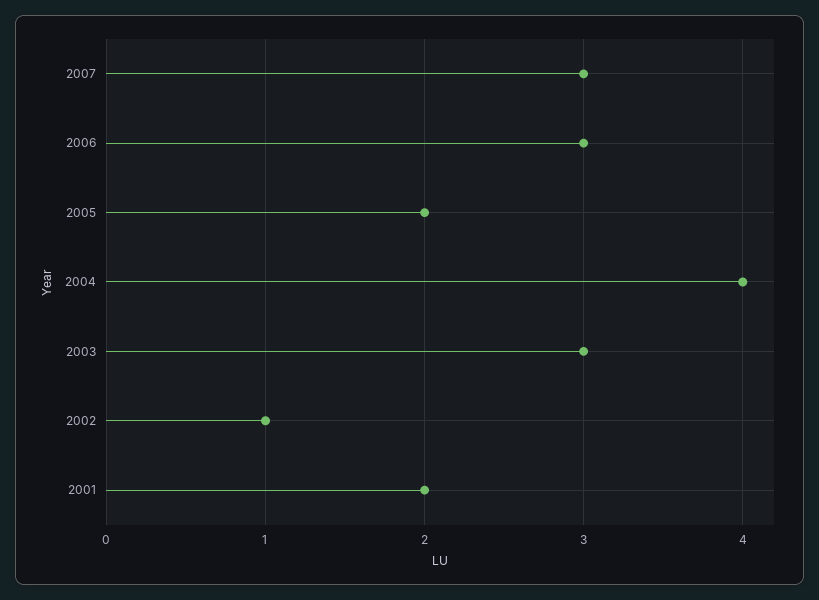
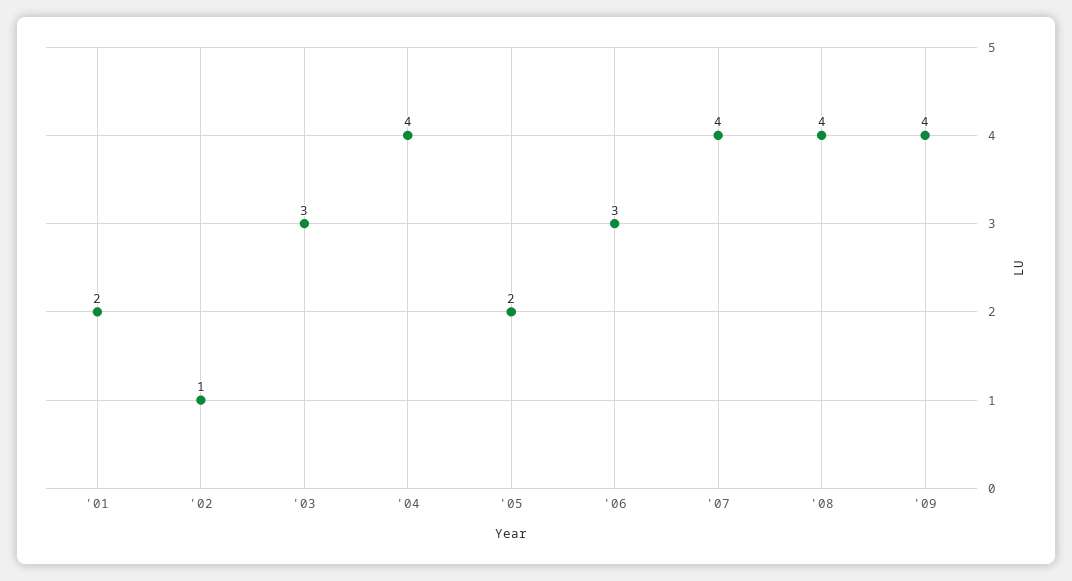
2007: 3 -> 4
'08: none -> 4
'09: none -> 4

